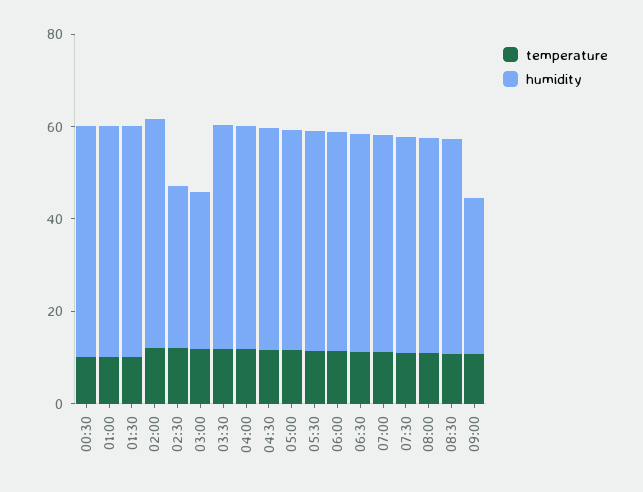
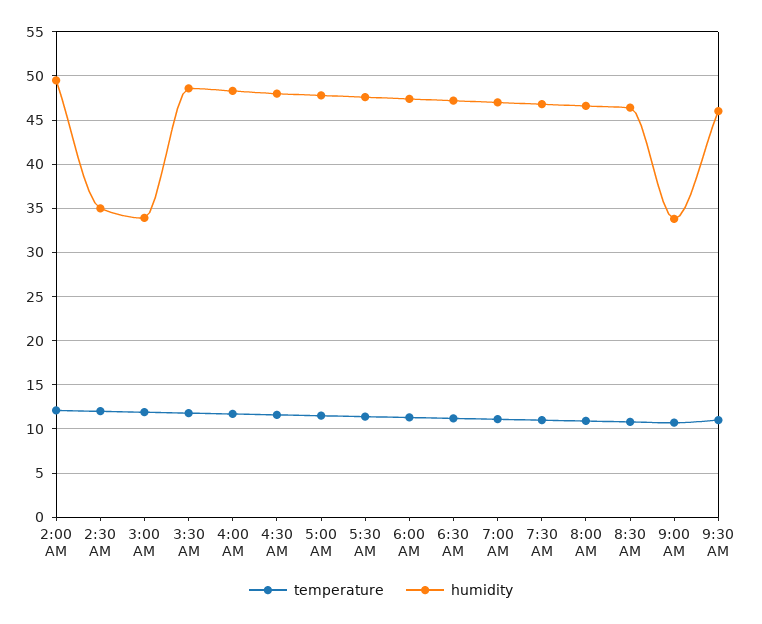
temperature, 00:30: 10 -> none
humidity, 00:30: 50 -> none
temperature, 01:00: 10 -> none
humidity, 01:00: 50 -> none
temperature, 01:30: 10 -> none
humidity, 01:30: 50 -> none
temperature, 9:30 AM: none -> 11
humidity, 9:30 AM: none -> 46

